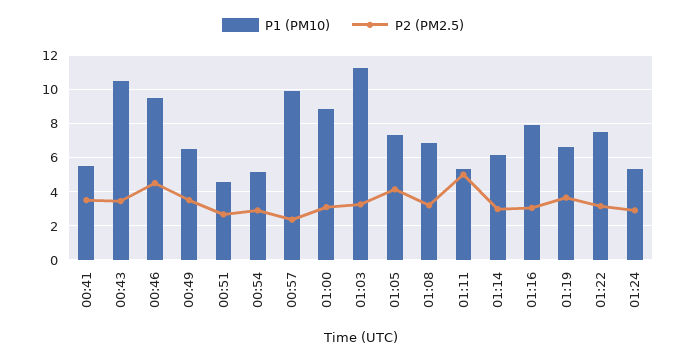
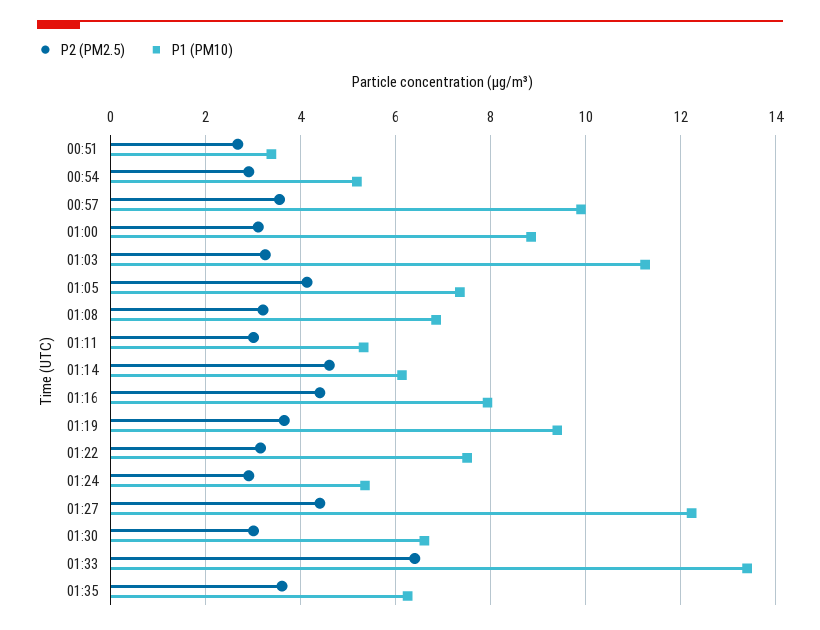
P1 (PM10), 00:41: 5.5 -> none
P2 (PM2.5), 00:41: 3.5 -> none
P1 (PM10), 00:43: 10.5 -> none
P2 (PM2.5), 00:43: 3.5 -> none
P1 (PM10), 00:46: 9.5 -> none
P2 (PM2.5), 00:46: 4.5 -> none
P1 (PM10), 00:49: 6.5 -> none
P2 (PM2.5), 00:49: 3.5 -> none
P1 (PM10), 00:51: 4.5 -> 3.4
P2 (PM2.5), 00:57: 2.5 -> 3.6
P2 (PM2.5), 01:11: 5 -> 3
P2 (PM2.5), 01:14: 3 -> 4.6
P2 (PM2.5), 01:16: 3 -> 4.4
P1 (PM10), 01:19: 6.5 -> 9.4
P2 (PM2.5), 01:27: none -> 4.4
P1 (PM10), 01:27: none -> 12.2
P2 (PM2.5), 01:30: none -> 3
P1 (PM10), 01:30: none -> 6.6
P2 (PM2.5), 01:33: none -> 6.4
P1 (PM10), 01:33: none -> 13.4
P2 (PM2.5), 01:35: none -> 3.6
P1 (PM10), 01:35: none -> 6.2

